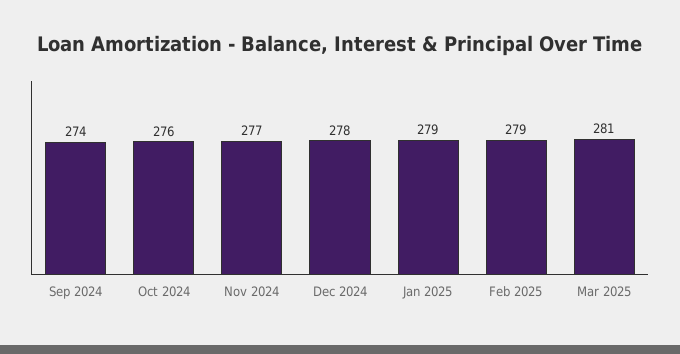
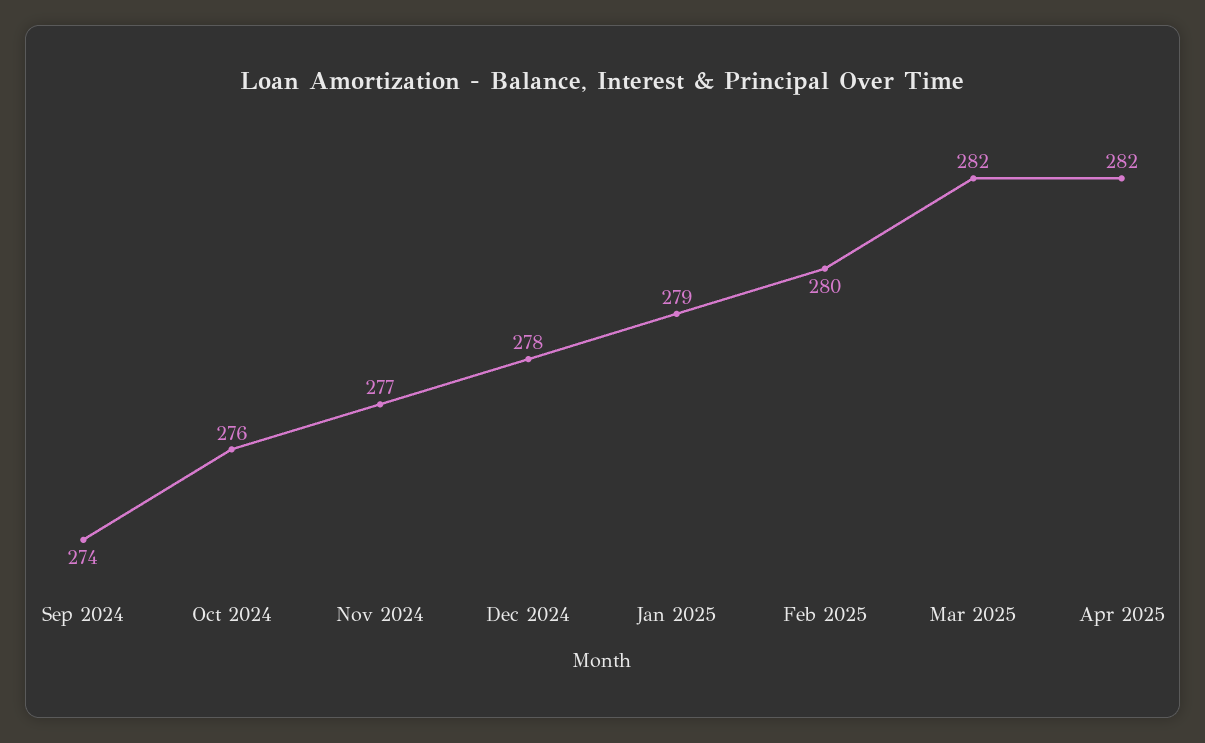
Feb 2025: 279 -> 280
Mar 2025: 281 -> 282
Apr 2025: none -> 282

